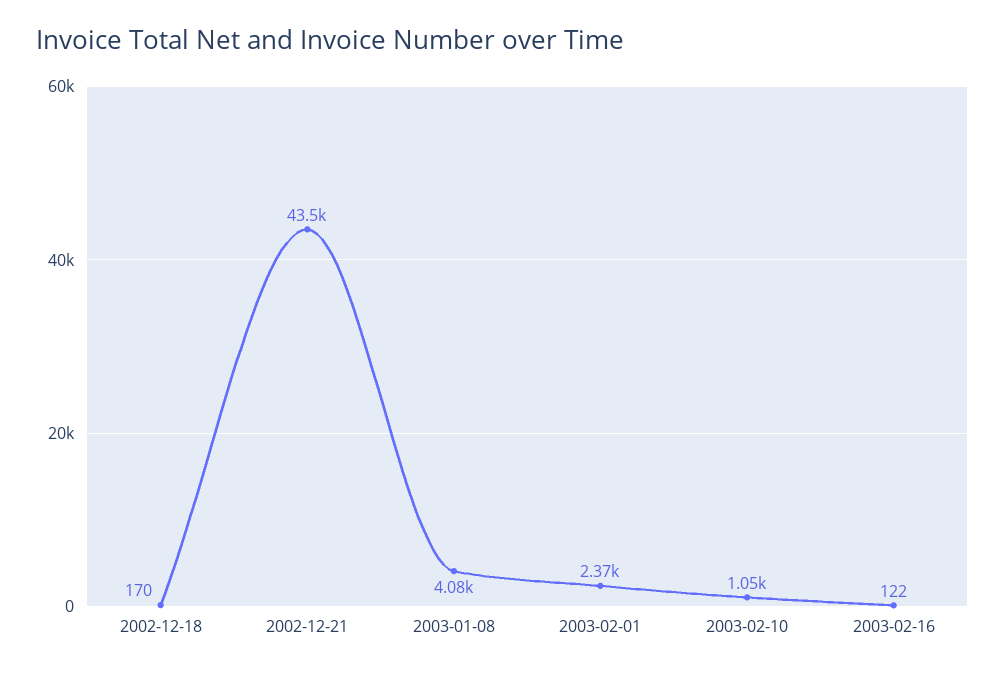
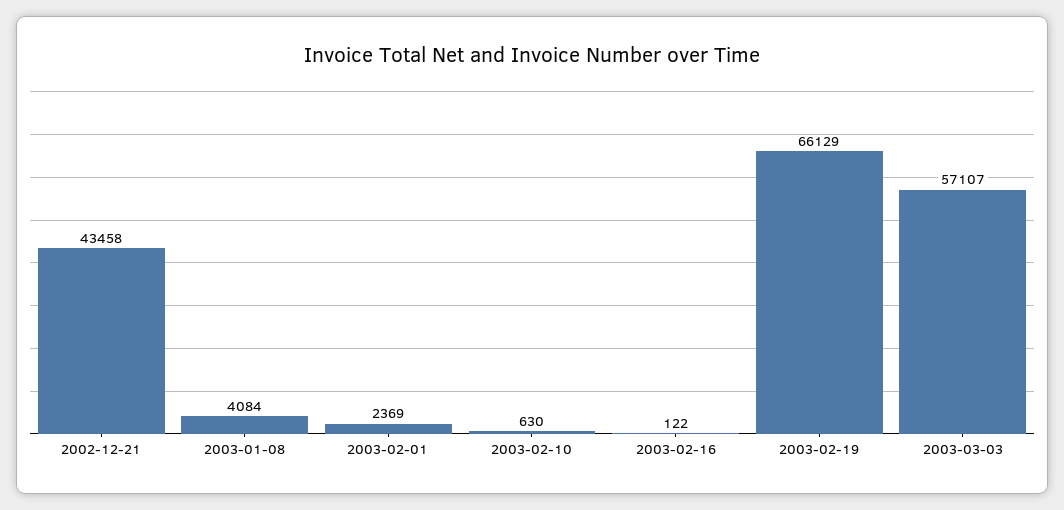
2002-12-18: 170 -> none
2003-02-10: 1050 -> 630
2003-02-19: none -> 66129
2003-03-03: none -> 57107

